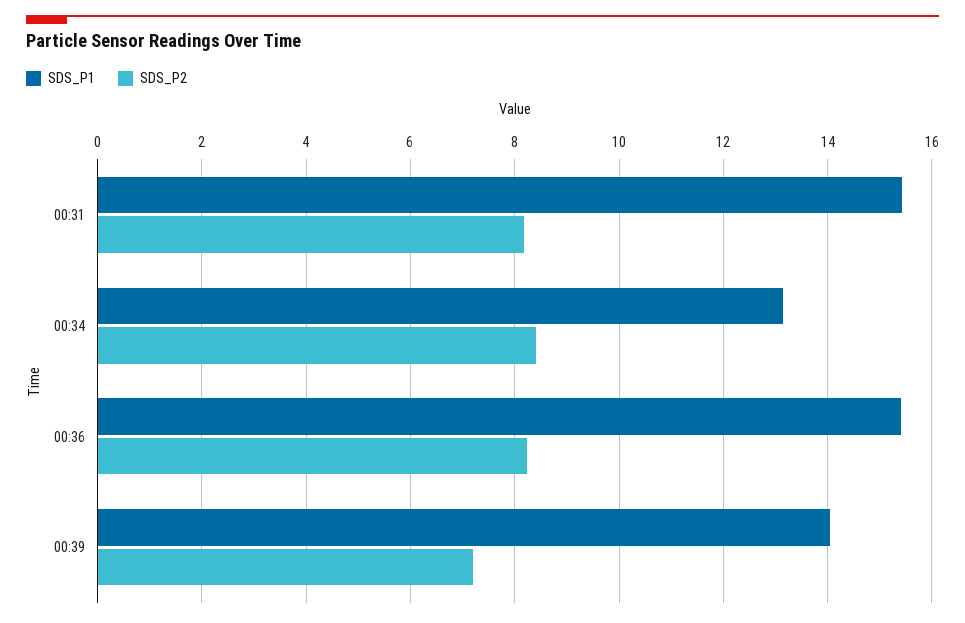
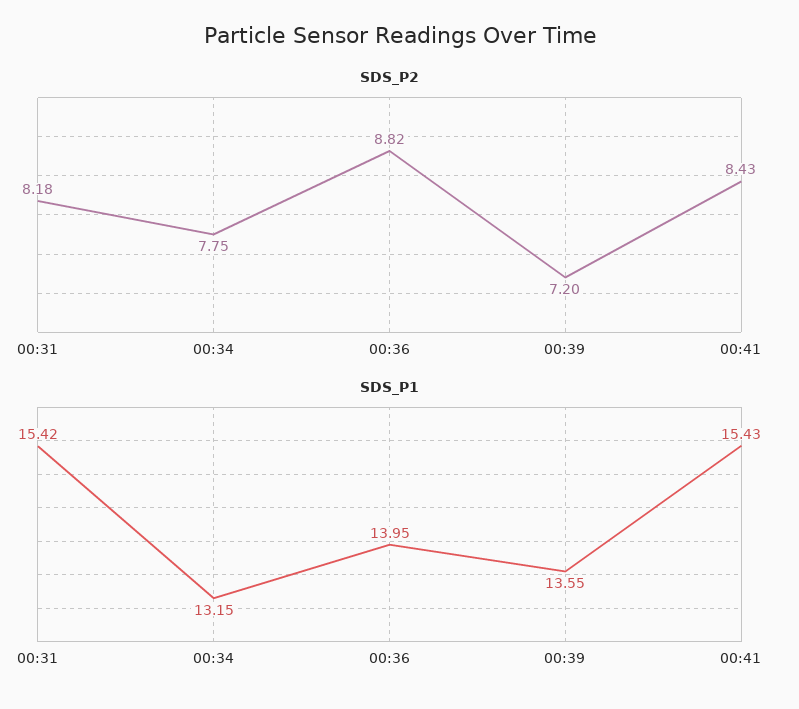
SDS_P2, 00:34: 8.4 -> 7.75
SDS_P1, 00:36: 15.4 -> 13.95
SDS_P2, 00:36: 8.2 -> 8.82
SDS_P1, 00:39: 14 -> 13.55
SDS_P2, 00:41: none -> 8.43
SDS_P1, 00:41: none -> 15.43

